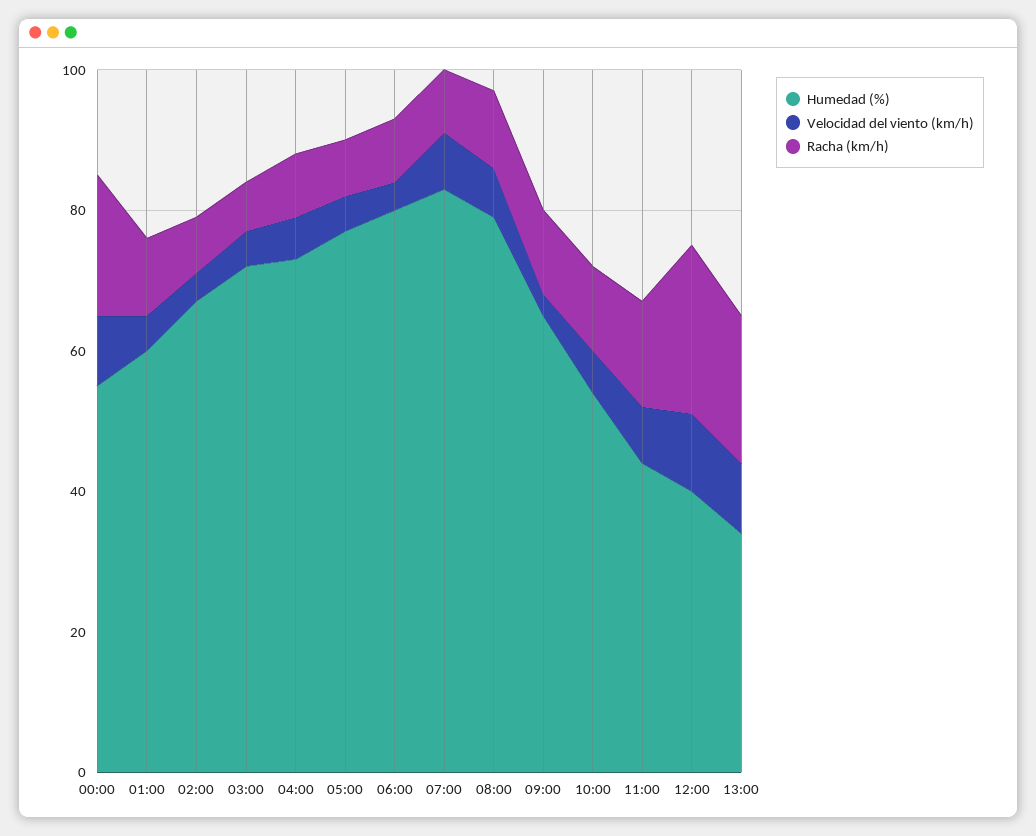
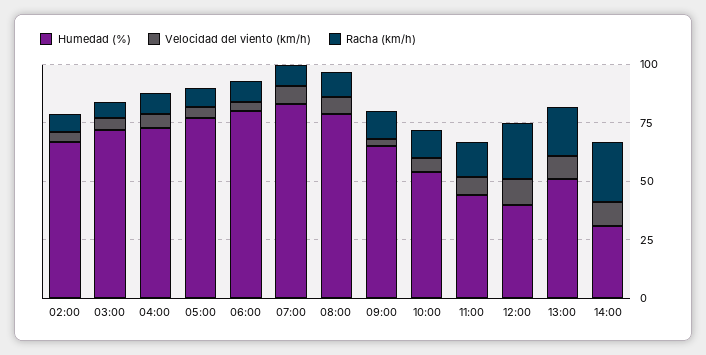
Humedad (%), 00:00: 55 -> none
Velocidad del viento (km/h), 00:00: 10 -> none
Racha (km/h), 00:00: 20 -> none
Humedad (%), 01:00: 60 -> none
Velocidad del viento (km/h), 01:00: 5 -> none
Racha (km/h), 01:00: 10 -> none
Humedad (%), 13:00: 35 -> 50
Humedad (%), 14:00: none -> 30
Velocidad del viento (km/h), 14:00: none -> 10
Racha (km/h), 14:00: none -> 25

